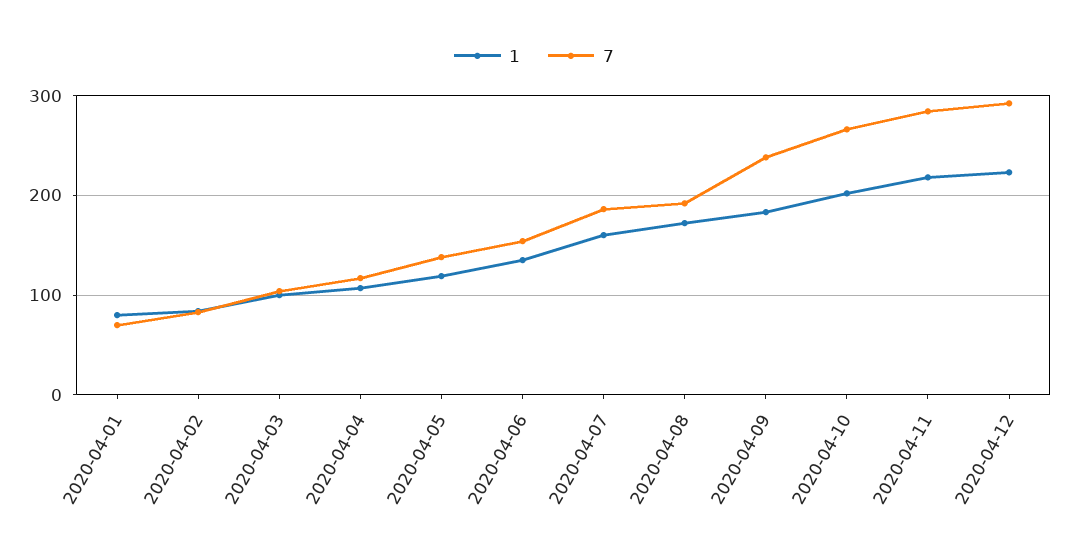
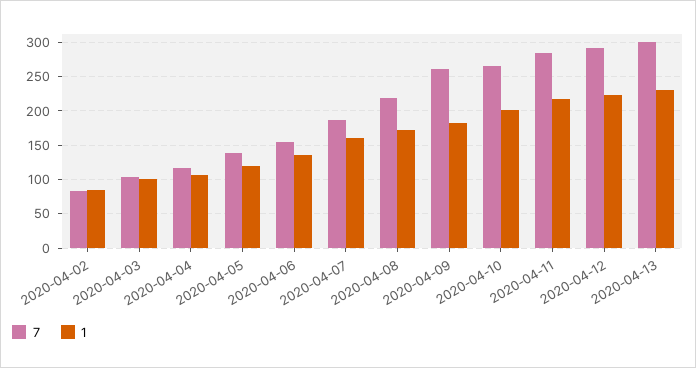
1, 2020-04-01: 80 -> none
7, 2020-04-01: 70 -> none
7, 2020-04-08: 190 -> 220
7, 2020-04-09: 240 -> 260
7, 2020-04-13: none -> 300
1, 2020-04-13: none -> 230

